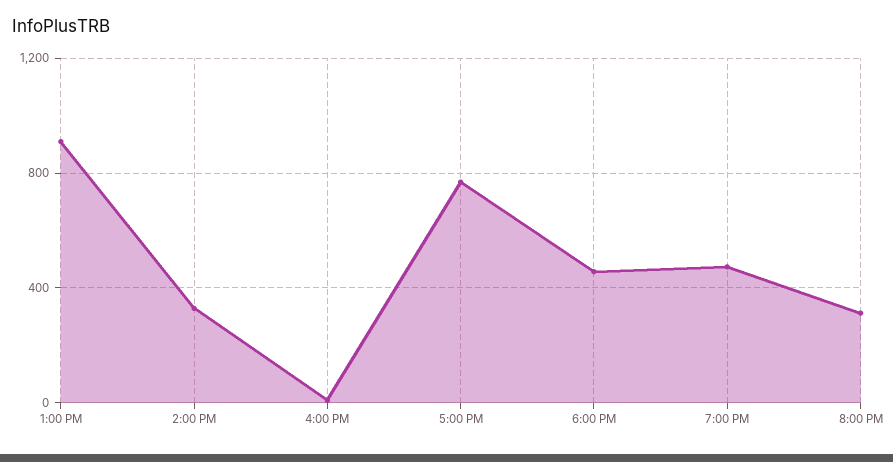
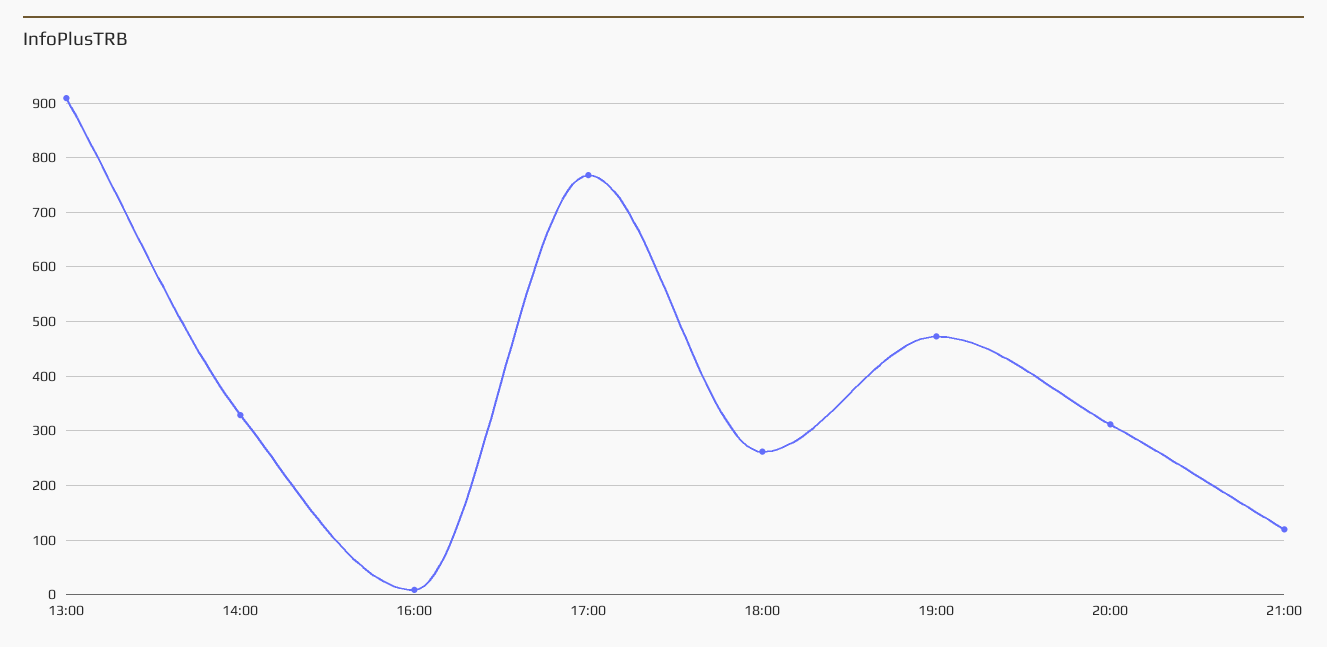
6:00 PM: 450 -> 260
21:00: none -> 120

